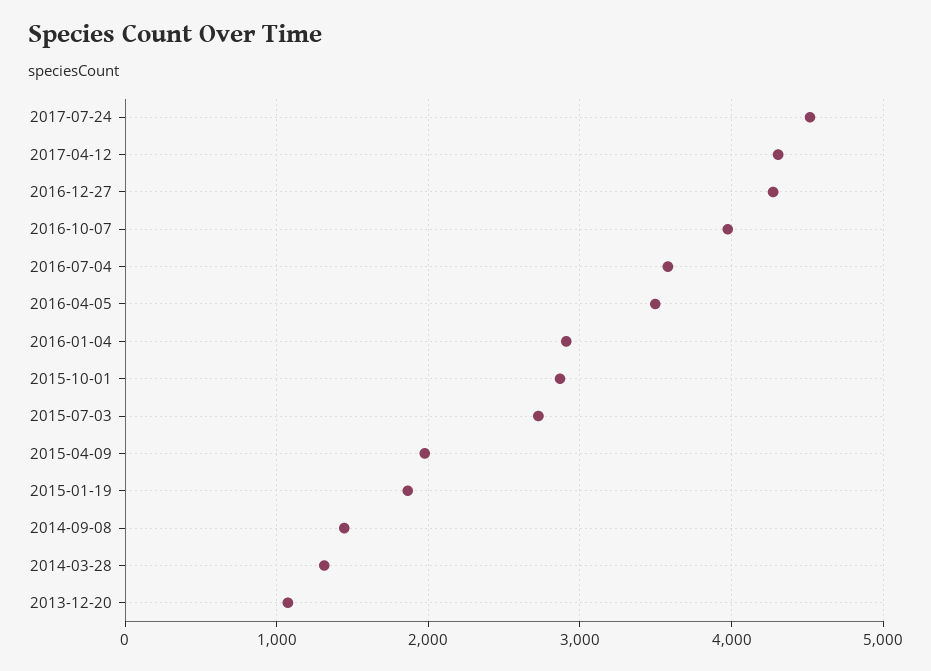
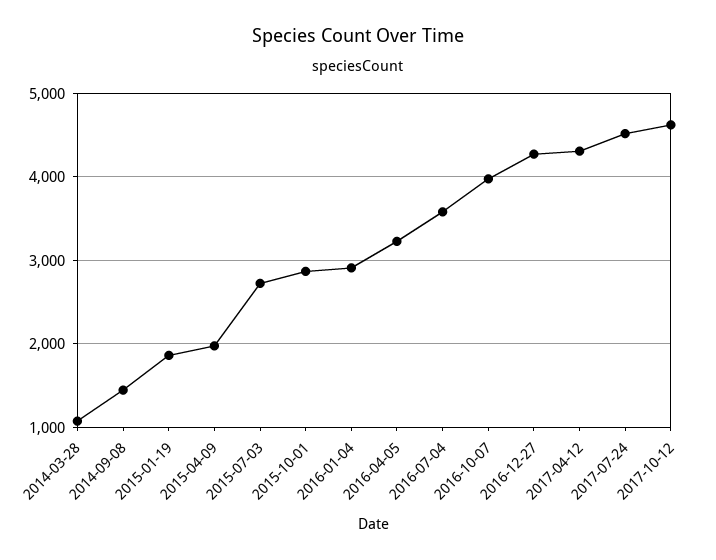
2016-04-05: 3500 -> 3200
2014-03-28: 1300 -> 1100
2013-12-20: 1100 -> none
2017-10-12: none -> 4600

